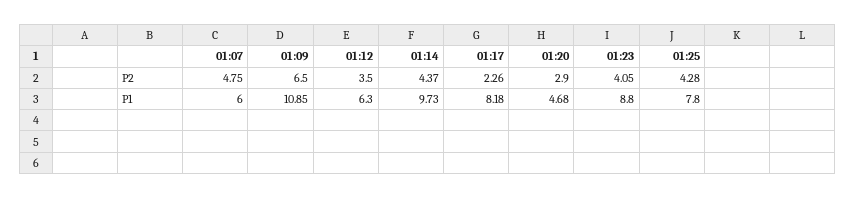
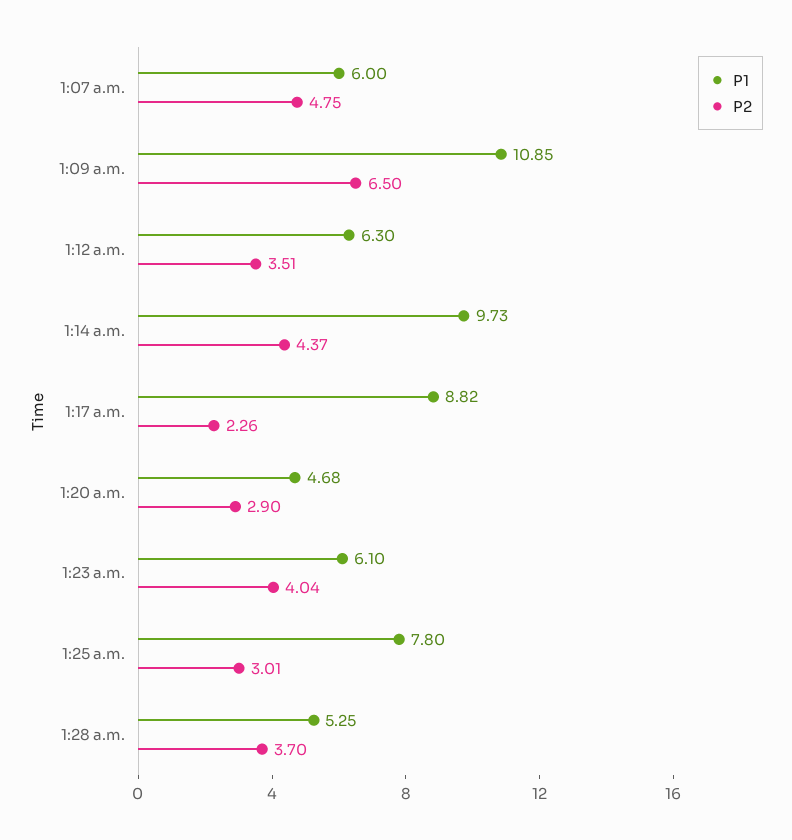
P2, 01:12: 3.5 -> 3.51
P2, 01:23: 4.05 -> 4.04
P2, 01:25: 4.28 -> 3.01
P1, 01:17: 8.18 -> 8.82
P1, 01:23: 8.8 -> 6.1
P1, 1:28 a.m.: none -> 5.25
P2, 1:28 a.m.: none -> 3.7

